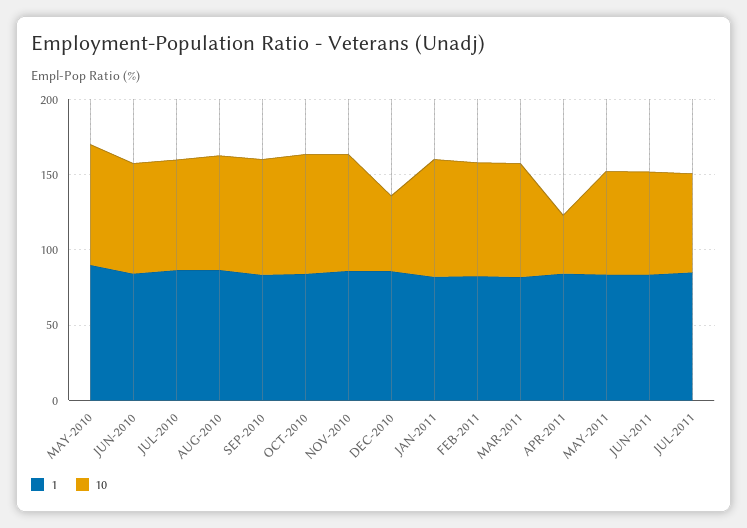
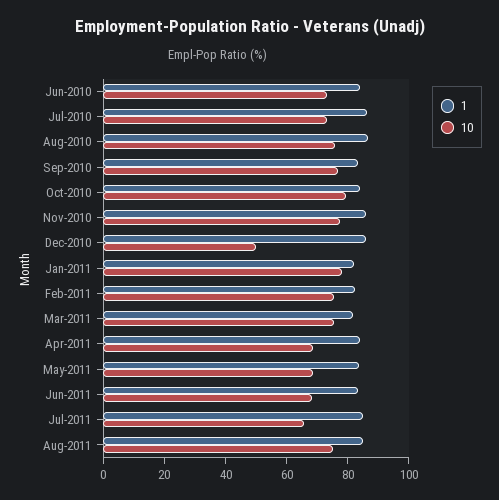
1, MAY-2010: 90 -> none
10, MAY-2010: 80 -> none
10, APR-2011: 40 -> 70
1, Aug-2011: none -> 85
10, Aug-2011: none -> 75

